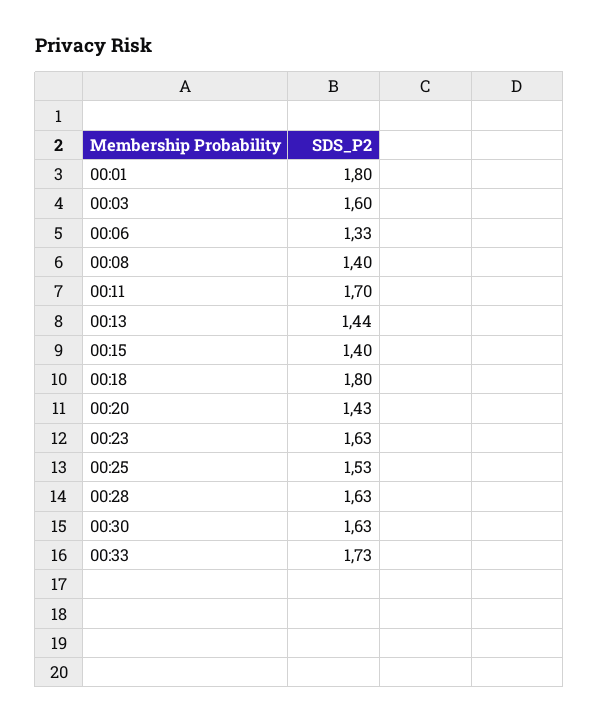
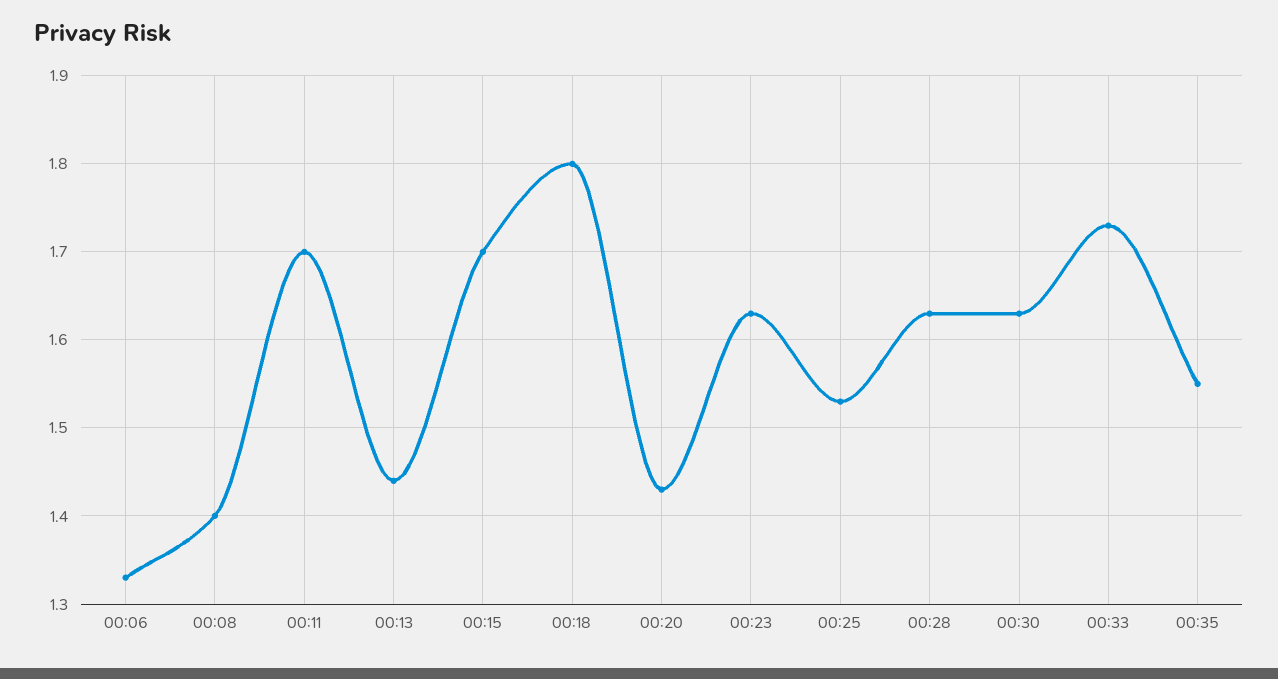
00:01: 1.8 -> none
00:03: 1.6 -> none
00:15: 1.4 -> 1.7
00:35: none -> 1.55

